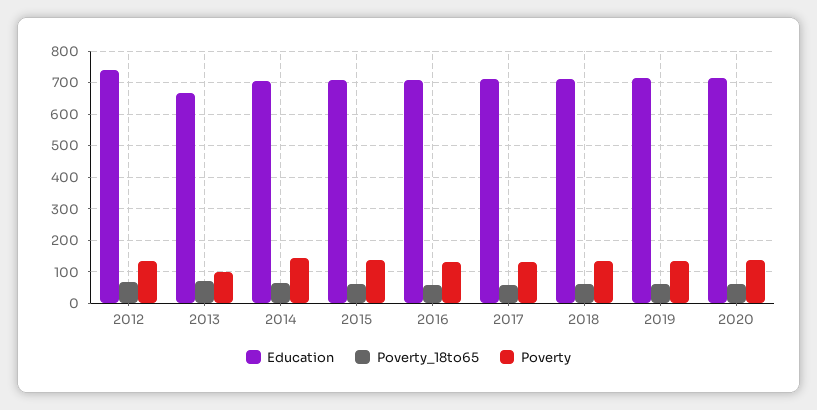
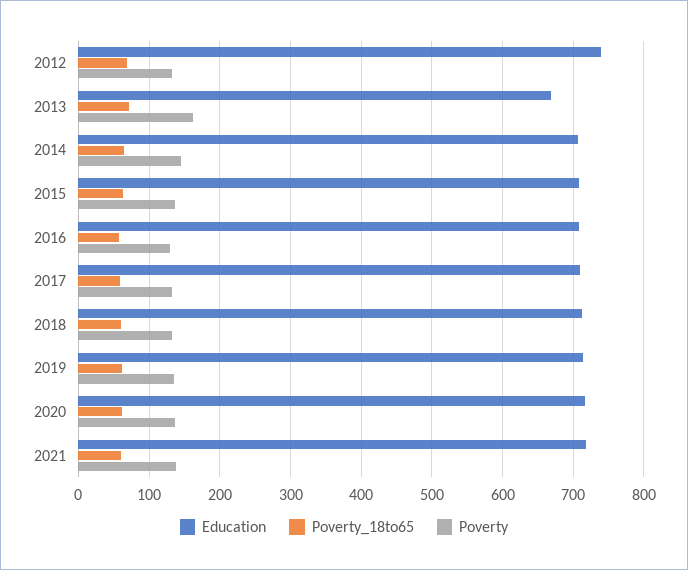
Poverty, 2013: 100 -> 160
Education, 2021: none -> 720
Poverty_18to65, 2021: none -> 60
Poverty, 2021: none -> 140

